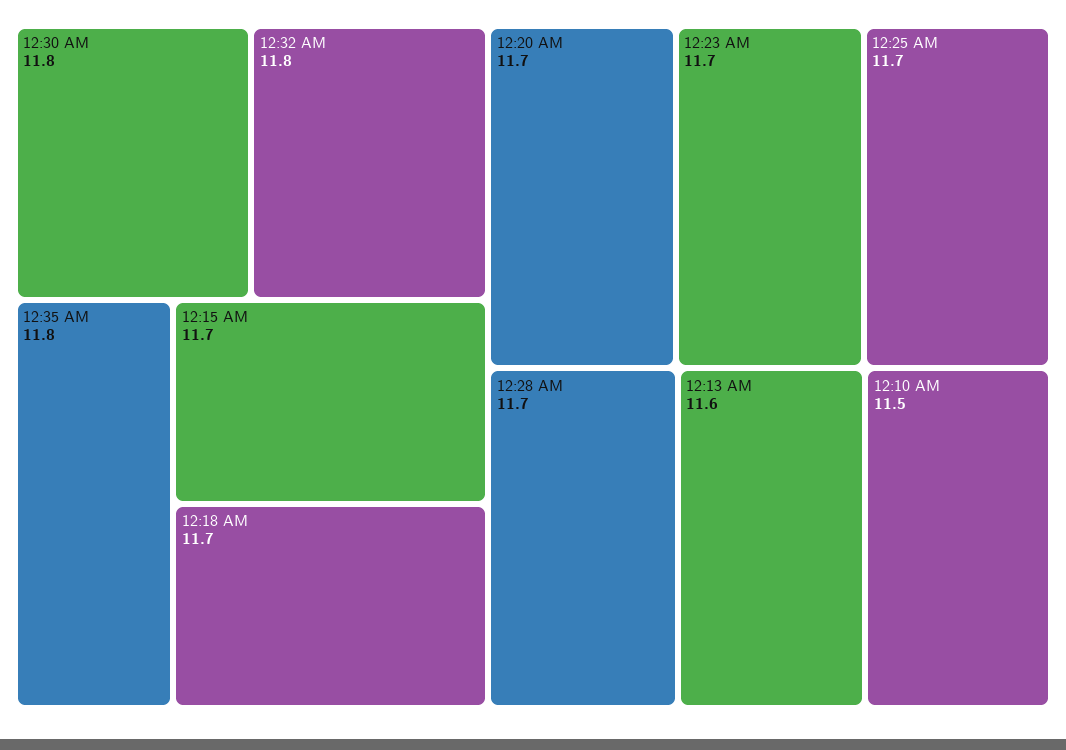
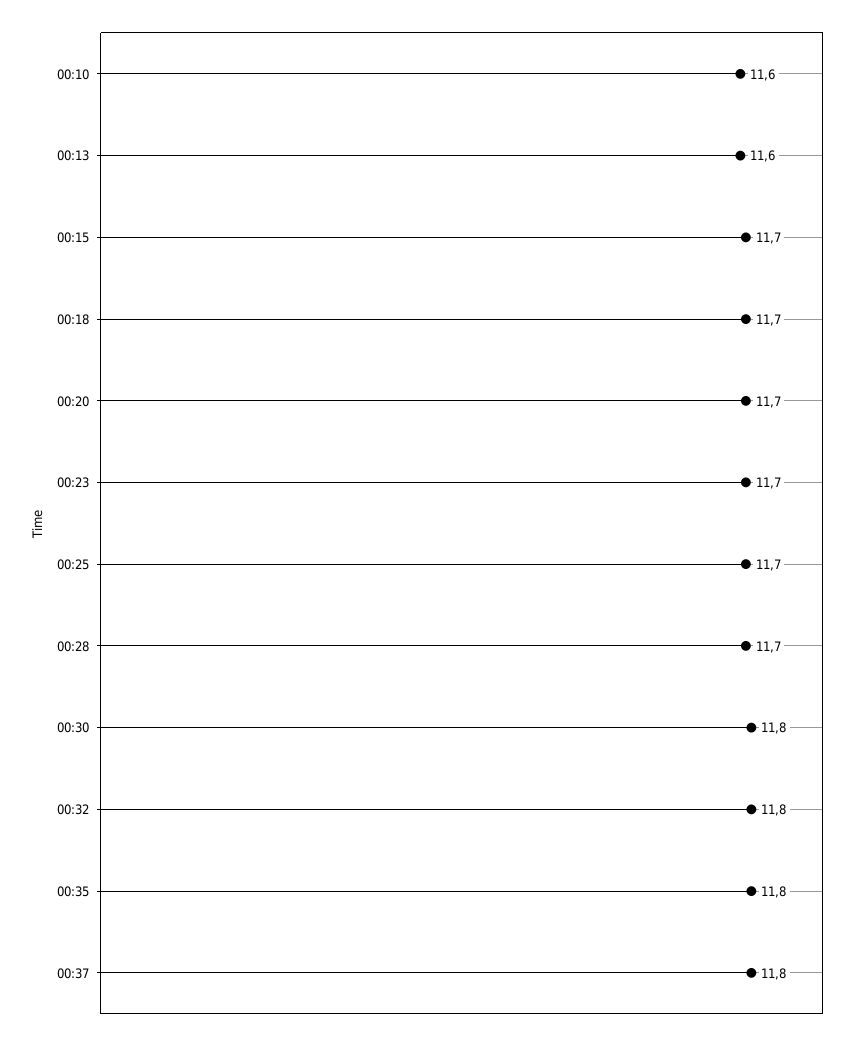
12:10 AM: 11.5 -> 11.6
00:37: none -> 11.8

